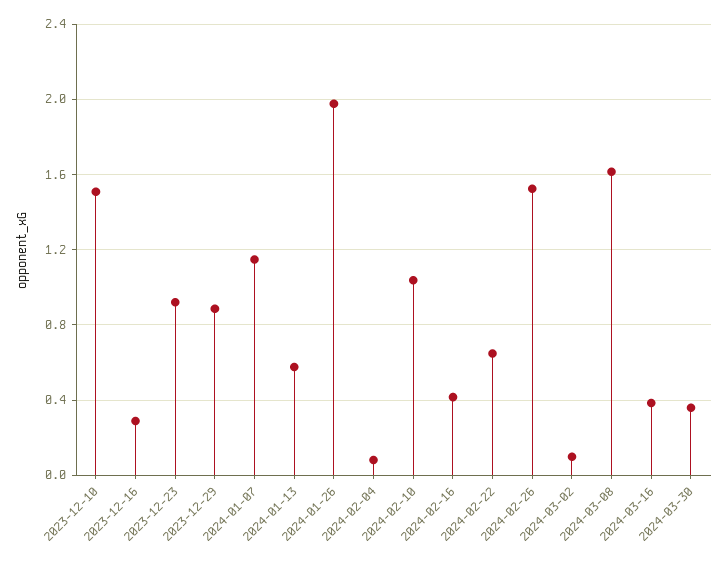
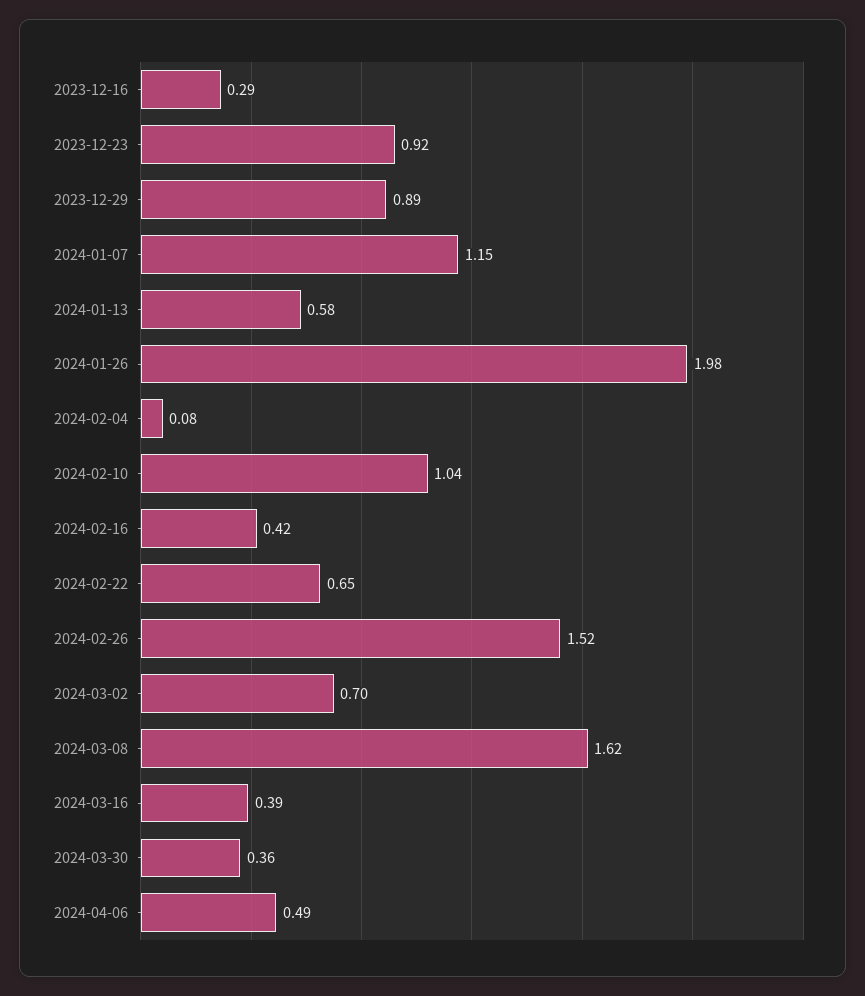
2023-12-10: 1.5 -> none
2024-03-02: 0.1 -> 0.7
2024-04-06: none -> 0.49

